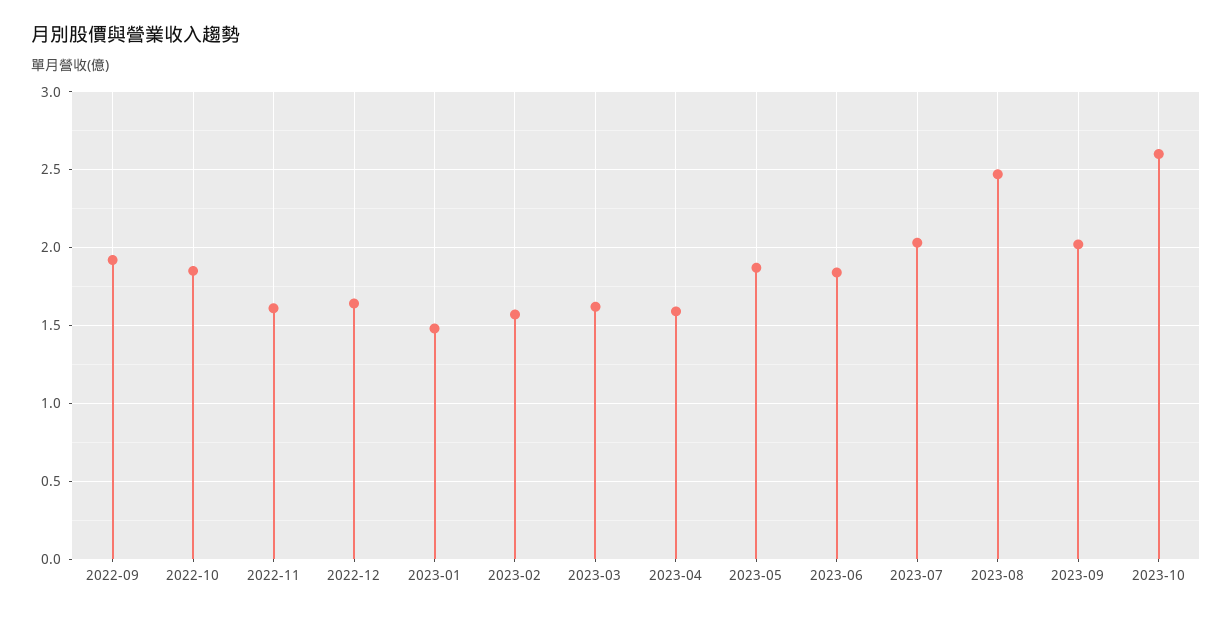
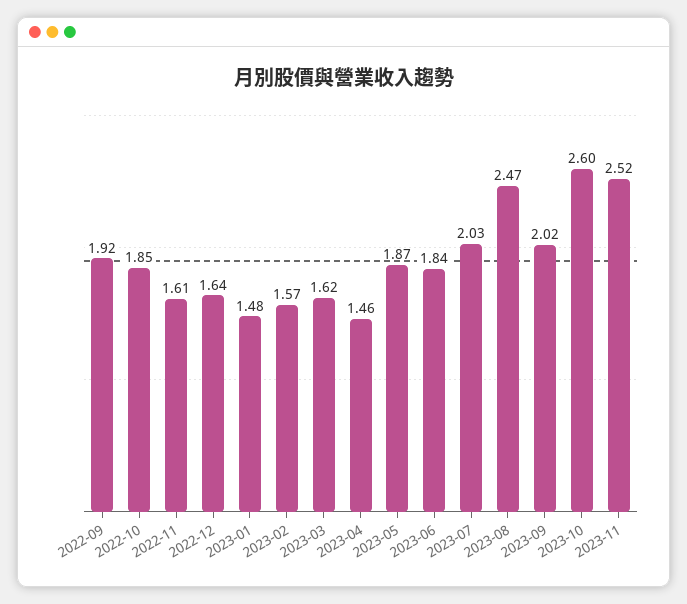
2023-04: 1.6 -> 1.46
2023-11: none -> 2.52

